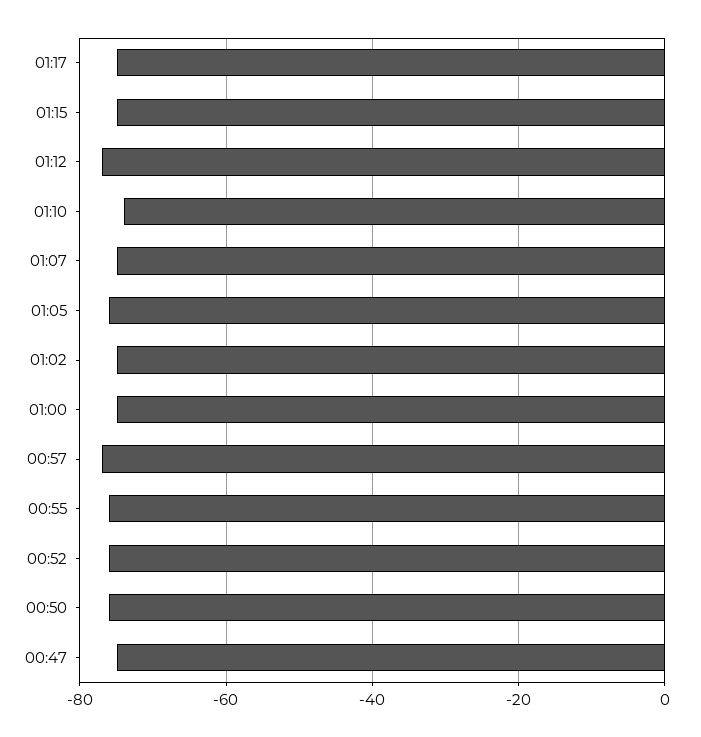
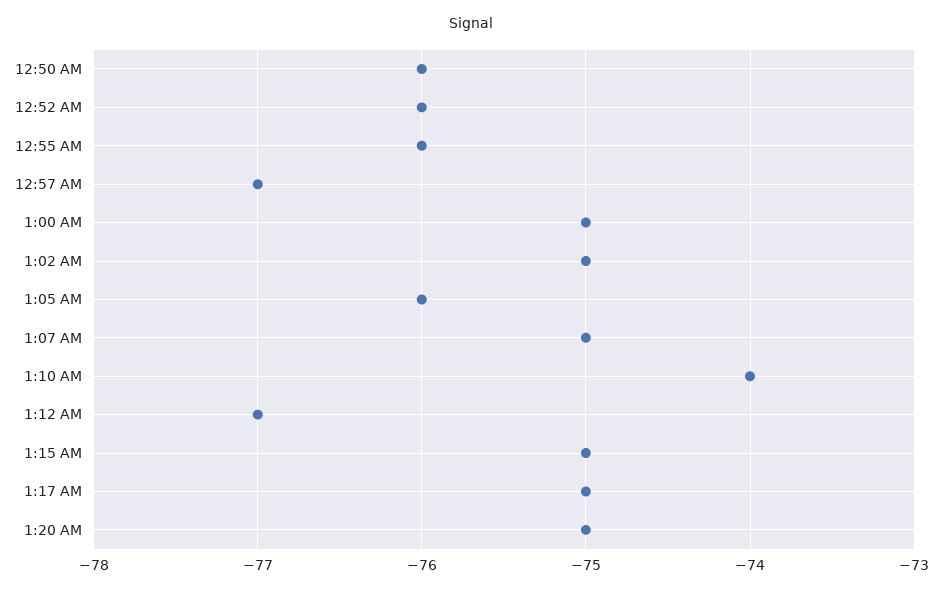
00:47: -75 -> none
1:20 AM: none -> -75

